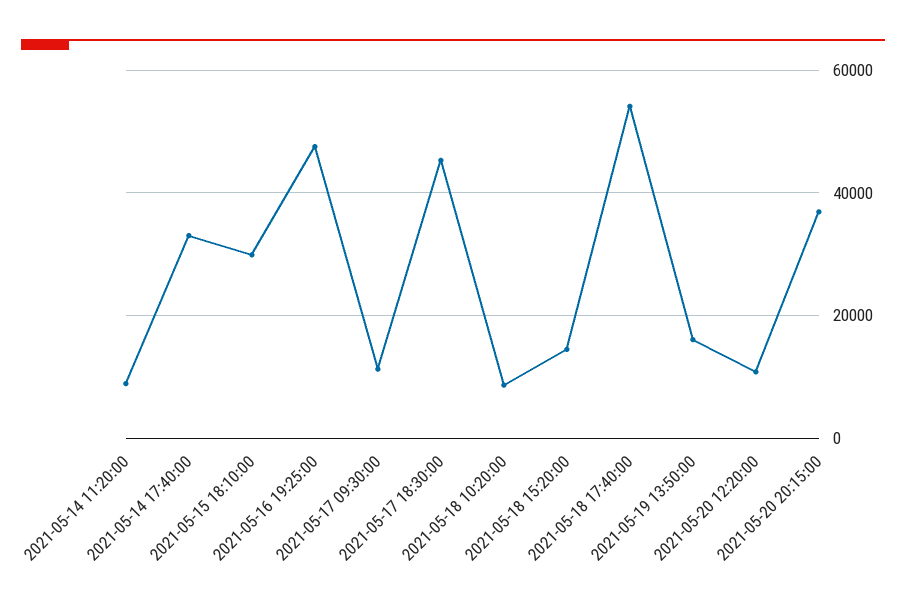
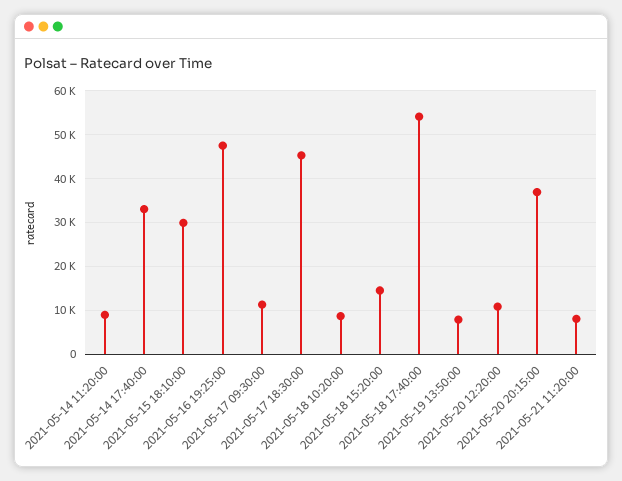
2021-05-19 13:50:00: 16000 -> 8000
2021-05-21 11:20:00: none -> 8000

